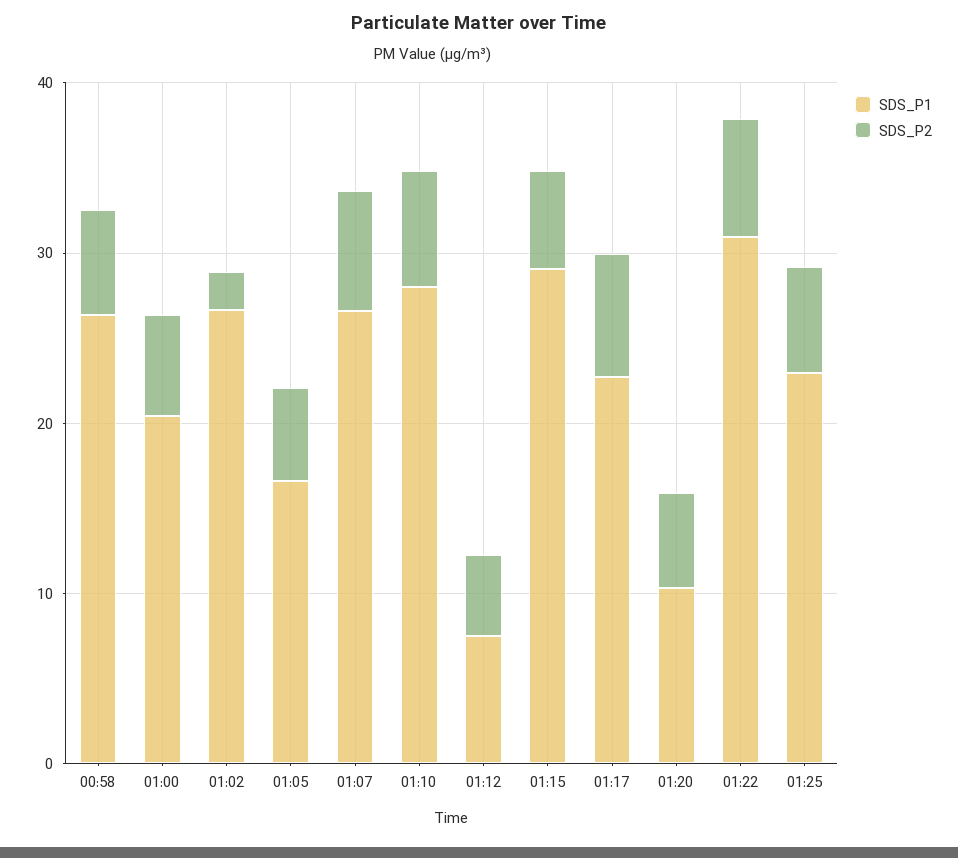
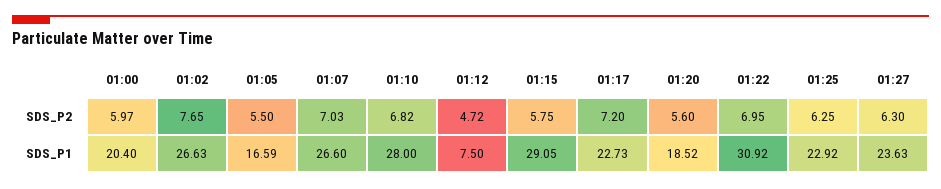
SDS_P1, 00:58: 26 -> none
SDS_P2, 00:58: 6 -> none
SDS_P2, 01:02: 2 -> 7.65
SDS_P1, 01:20: 10 -> 18.52
SDS_P2, 01:27: none -> 6.3
SDS_P1, 01:27: none -> 23.63

